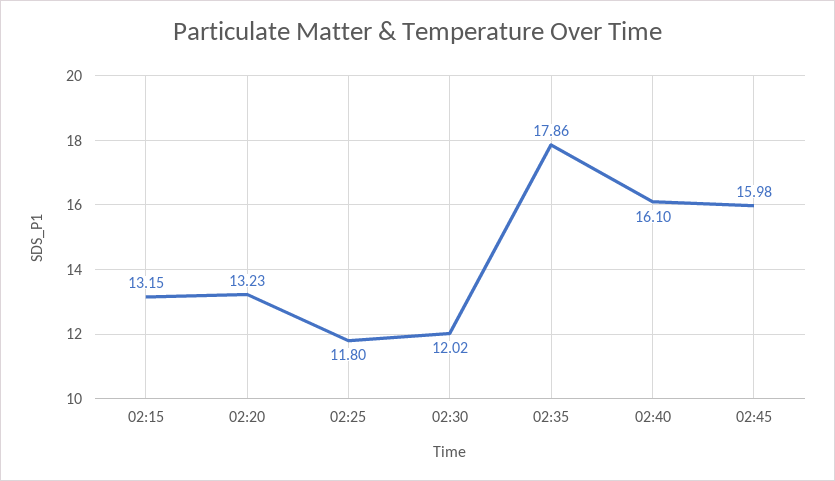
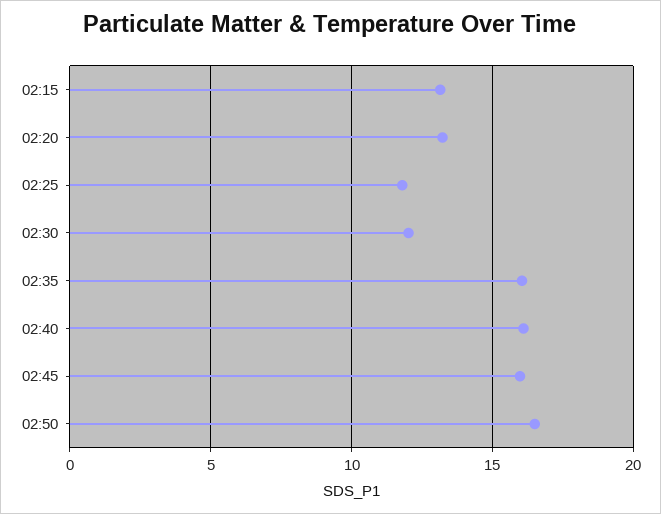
02:35: 17.86 -> 16
02:50: none -> 16.5

